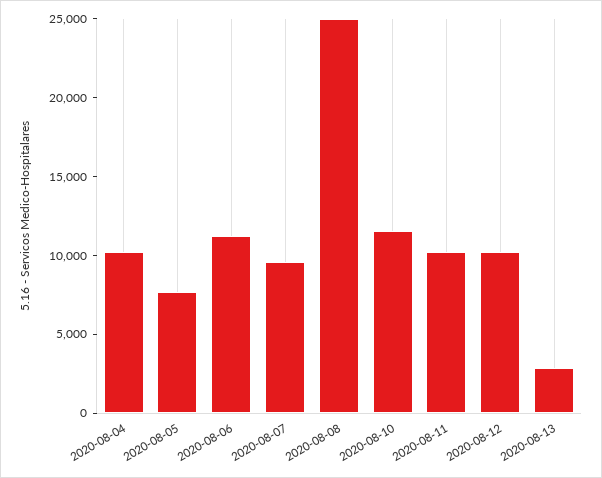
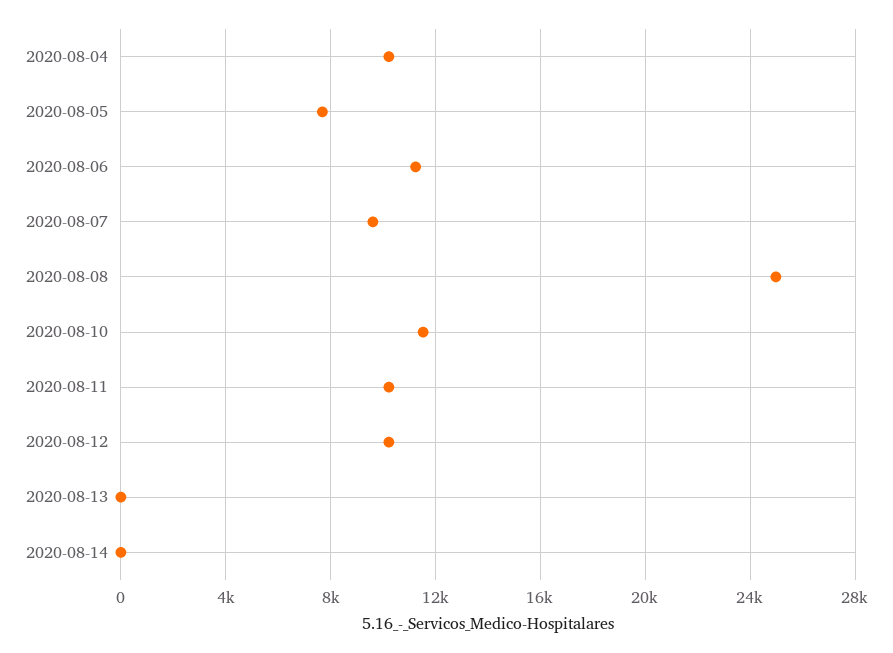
2020-08-13: 3000 -> 0
2020-08-14: none -> 0

